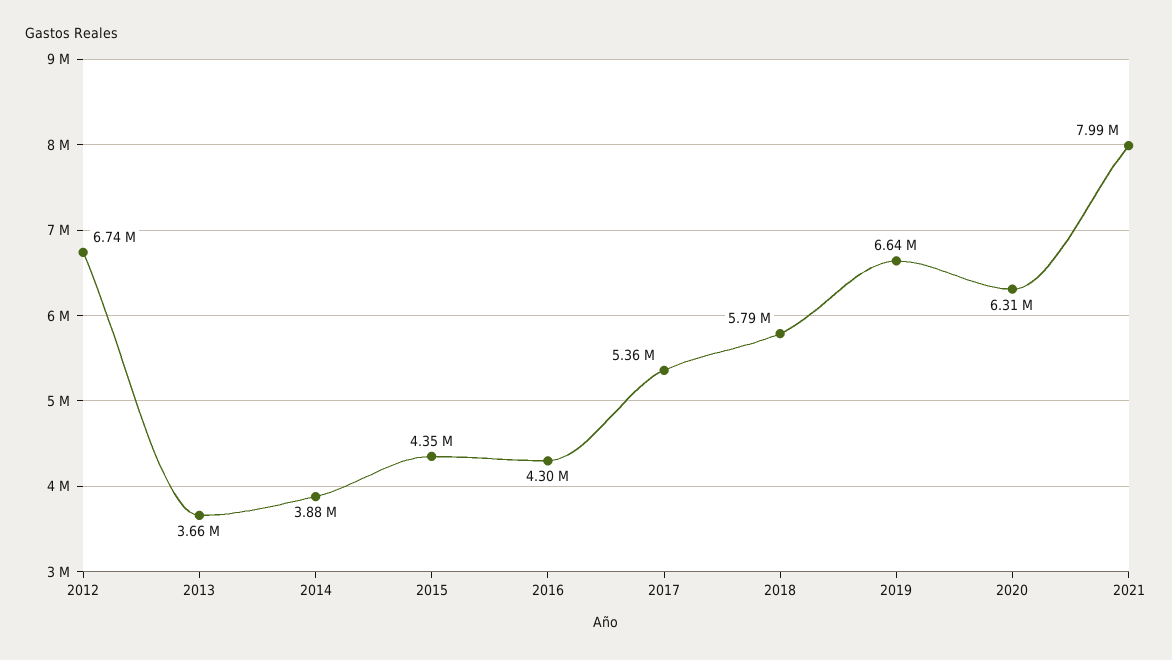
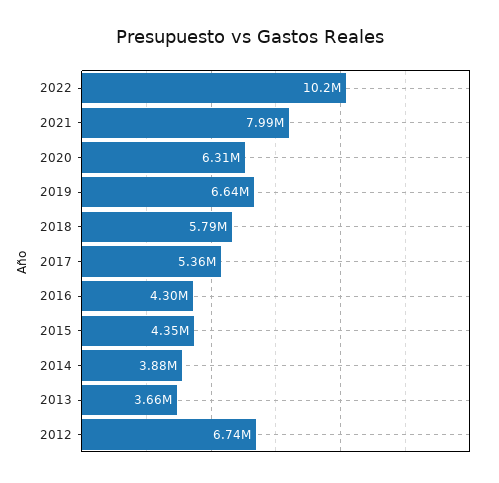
2022: none -> 10200000

